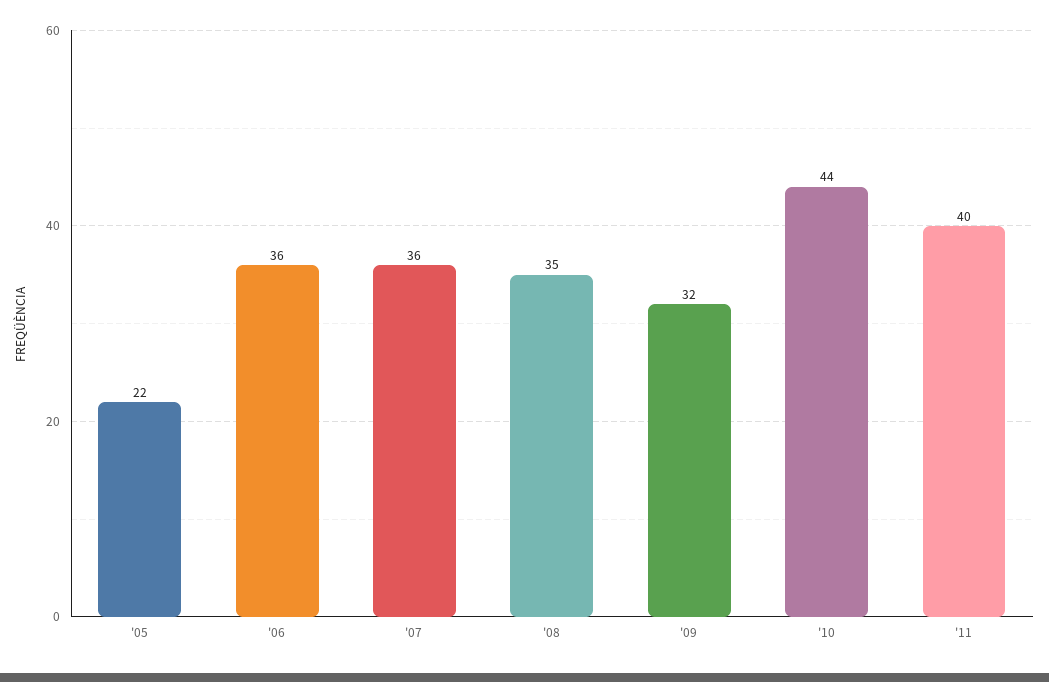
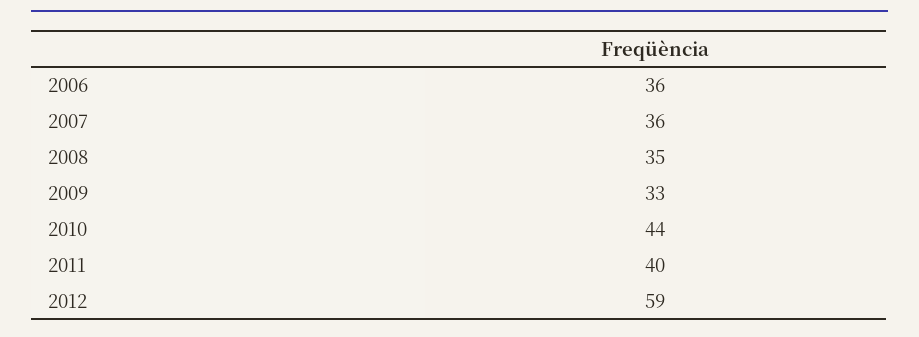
'05: 22 -> none
'09: 32 -> 33
2012: none -> 59

